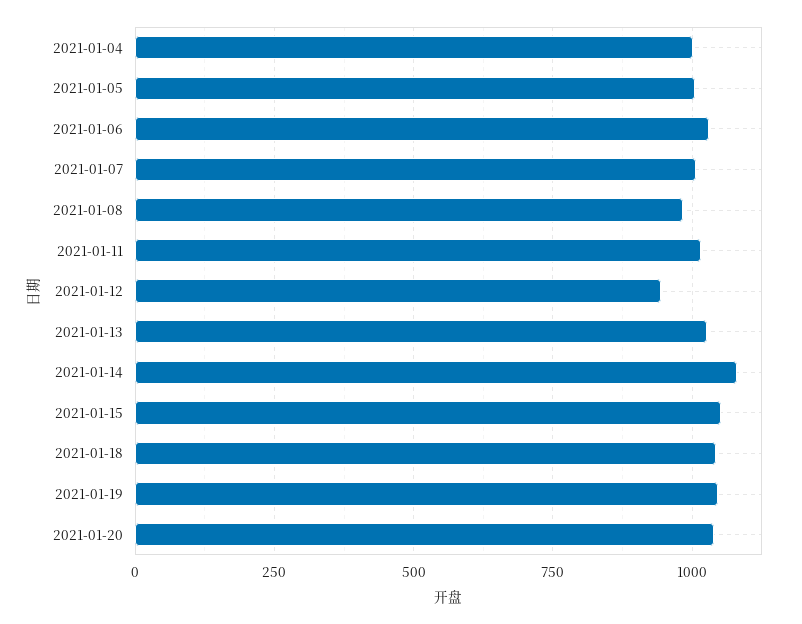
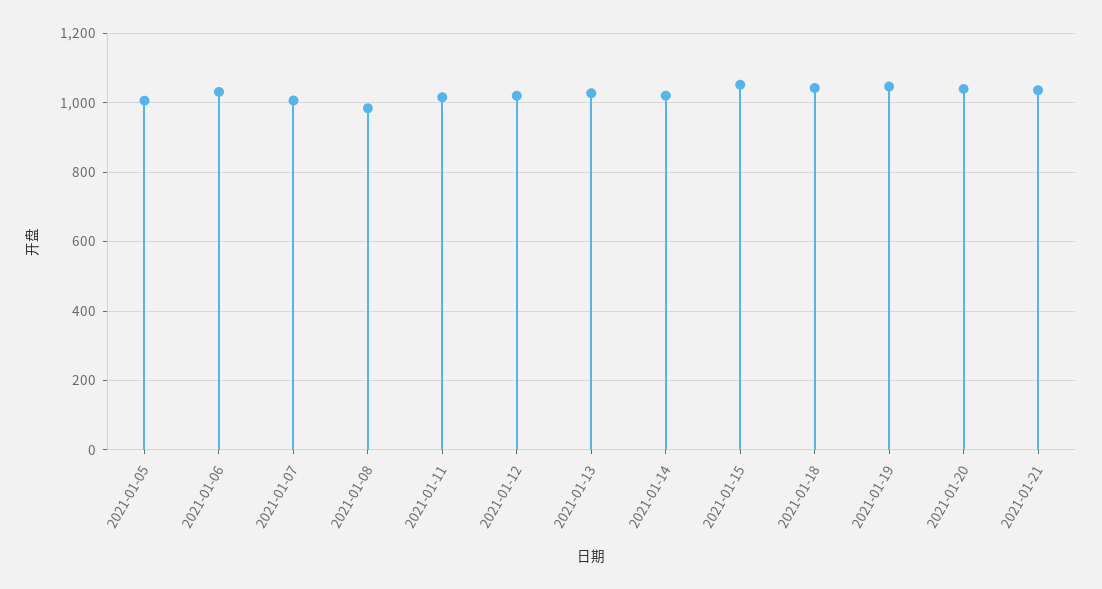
2021-01-04: 1000 -> none
2021-01-12: 950 -> 1020
2021-01-14: 1075 -> 1020
2021-01-21: none -> 1040

